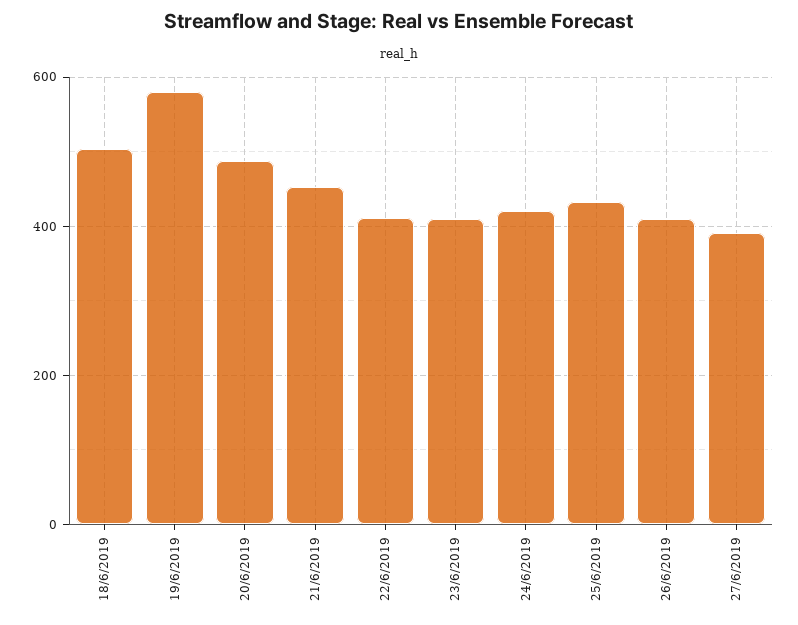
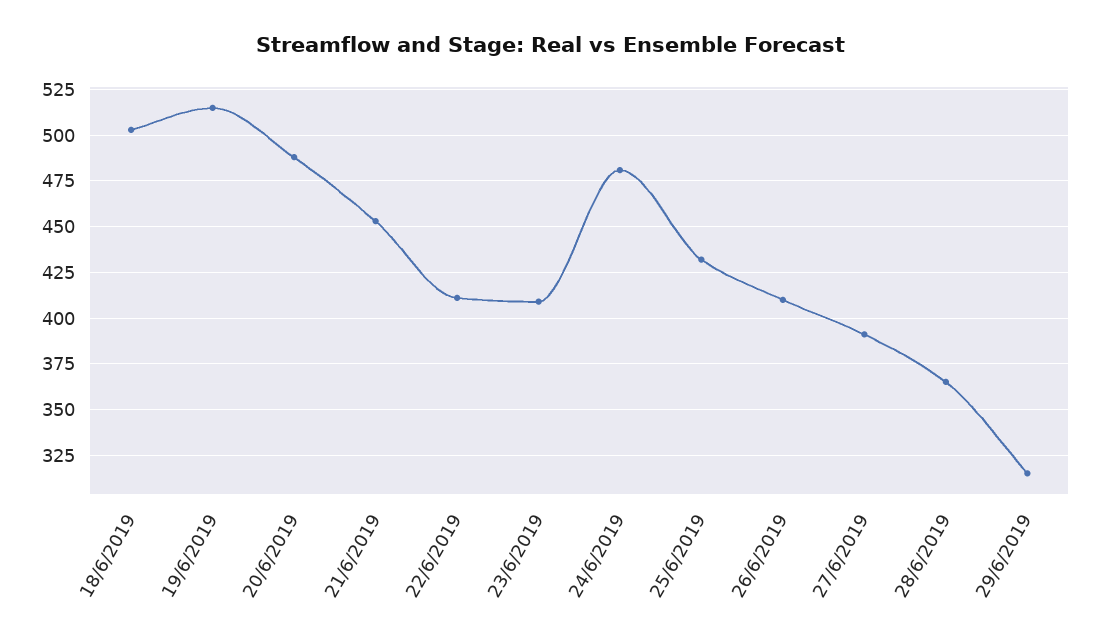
19/6/2019: 580 -> 515
24/6/2019: 420 -> 480
28/6/2019: none -> 365
29/6/2019: none -> 315

